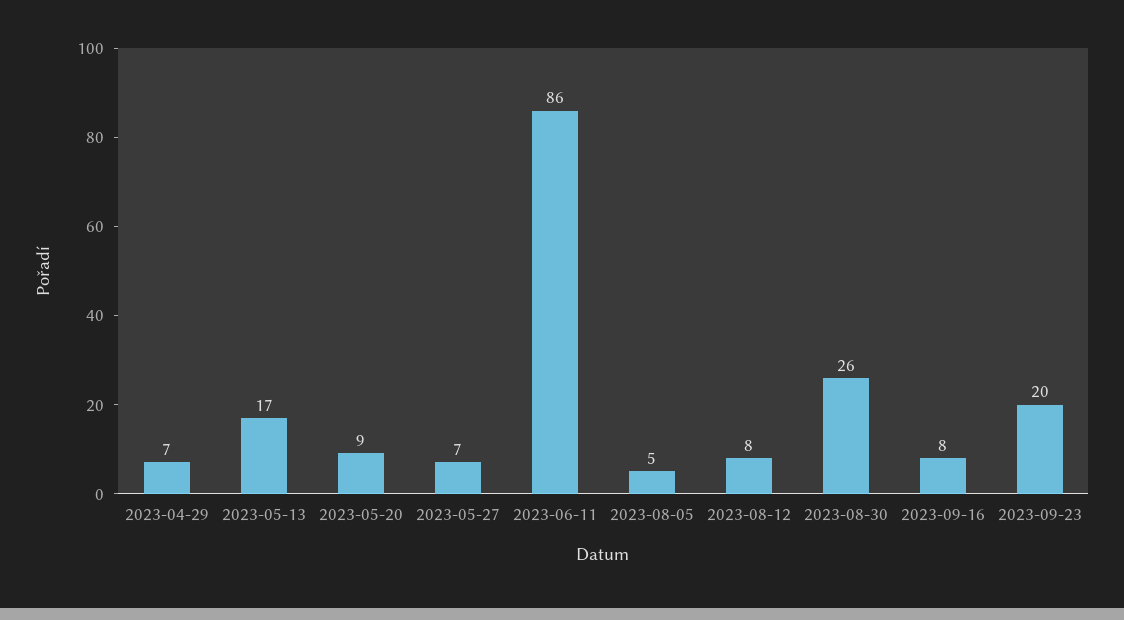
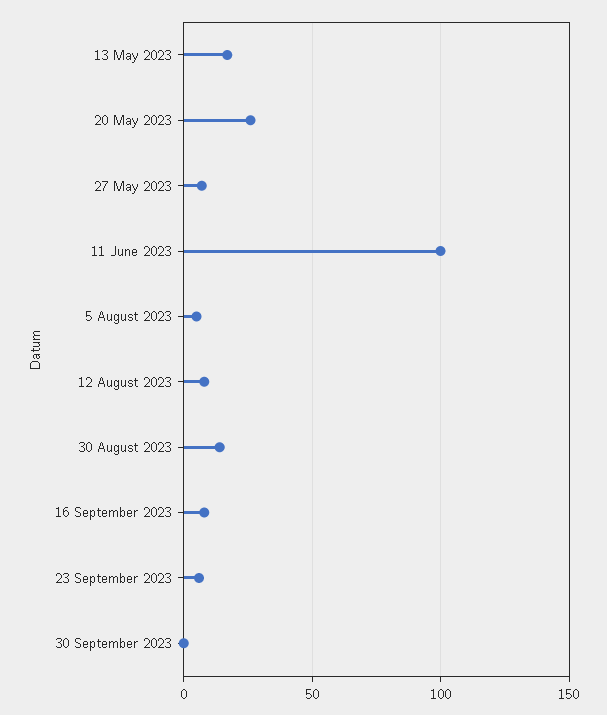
2023-04-29: 7 -> none
2023-05-20: 9 -> 25
2023-06-11: 86 -> 100
2023-08-30: 26 -> 15
2023-09-23: 20 -> 5
30 September 2023: none -> 0

